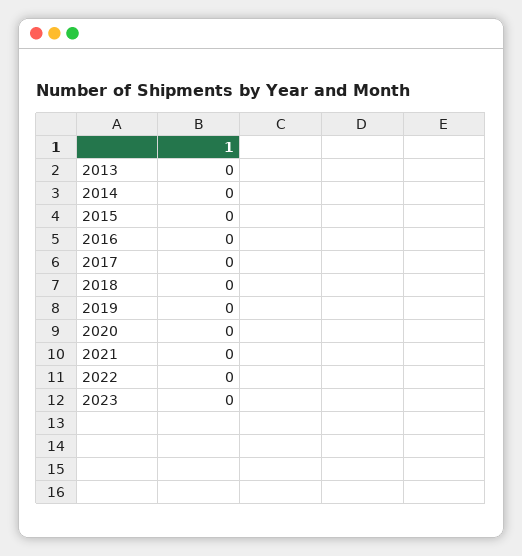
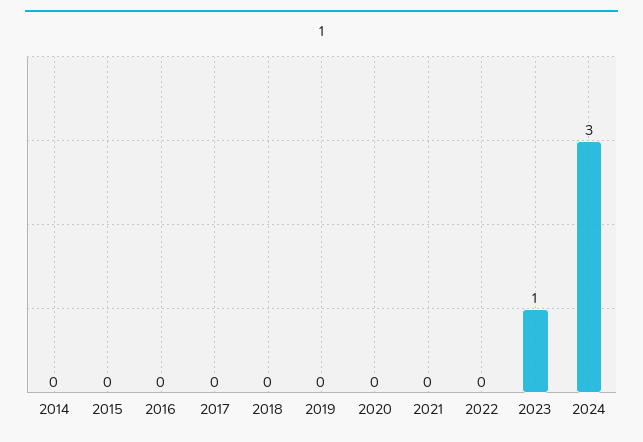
2013: 0 -> none
2023: 0 -> 1
2024: none -> 3

